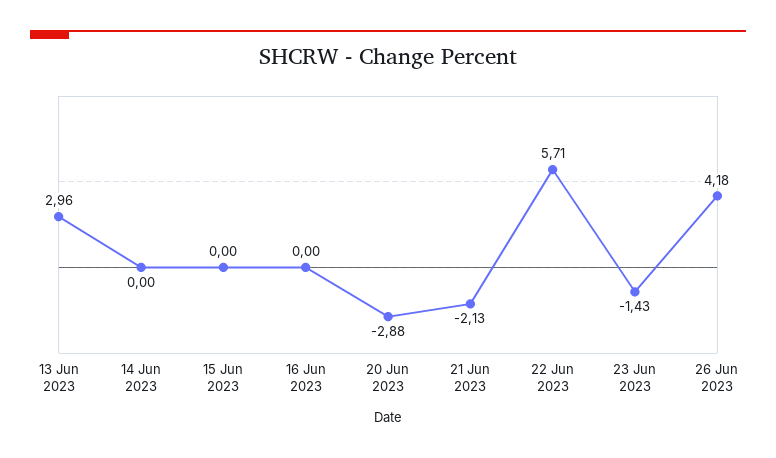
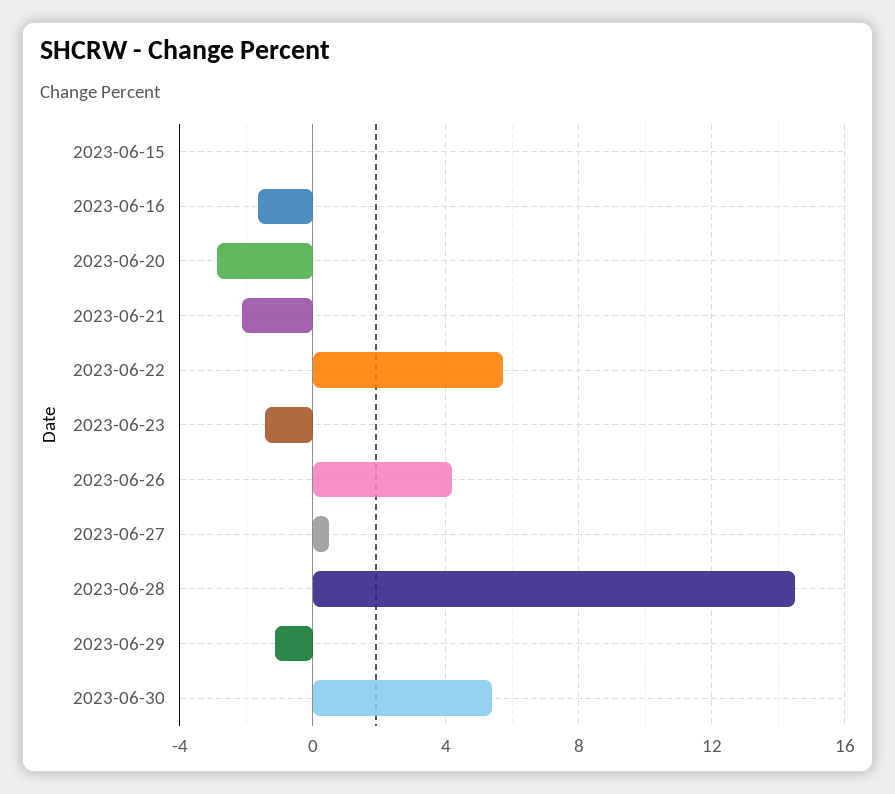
13 Jun 2023: 2.96 -> none
14 Jun 2023: 0 -> none
16 Jun 2023: 0 -> -1.5
2023-06-27: none -> 0.5
2023-06-28: none -> 14.5
2023-06-29: none -> -1
2023-06-30: none -> 5.5

